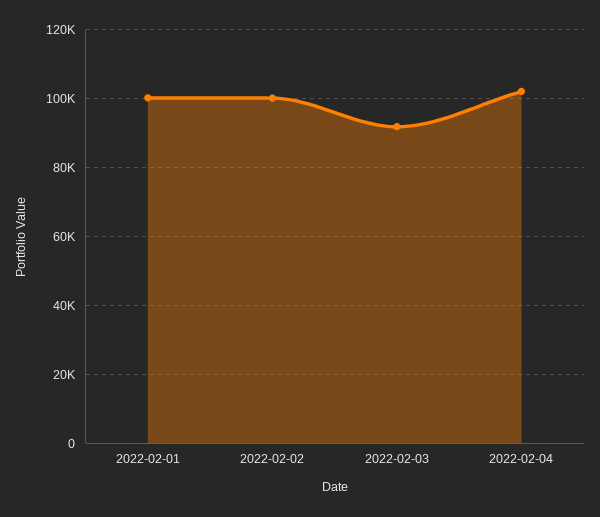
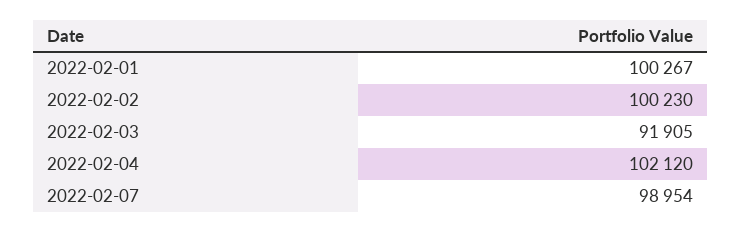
2022-02-07: none -> 98954

